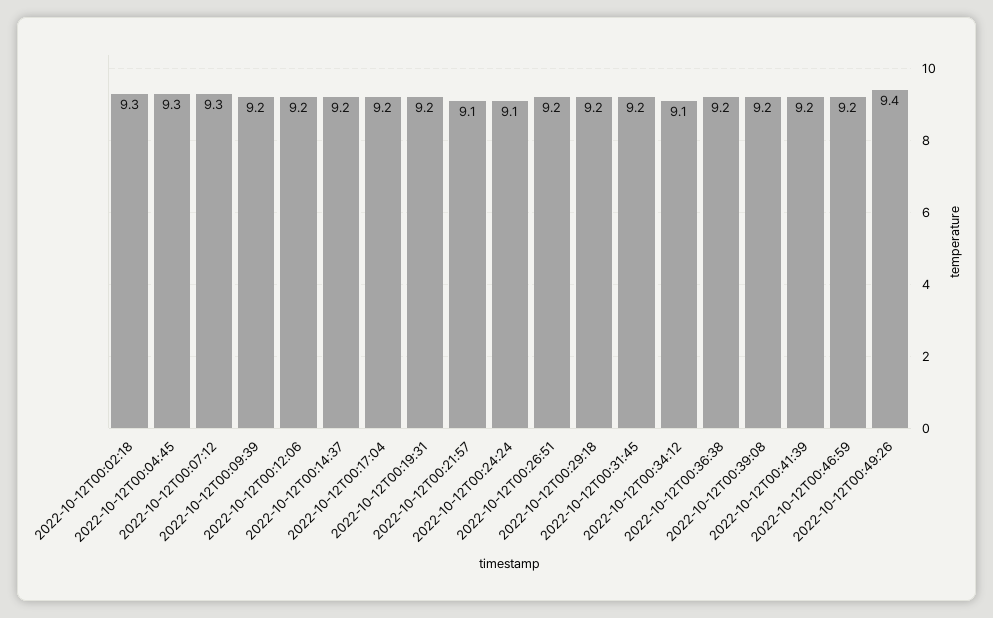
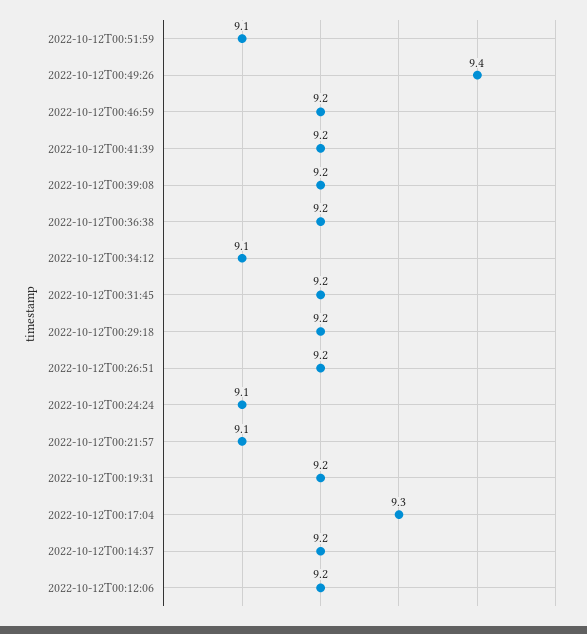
2022-10-12T00:02:18: 9.3 -> none
2022-10-12T00:04:45: 9.3 -> none
2022-10-12T00:07:12: 9.3 -> none
2022-10-12T00:09:39: 9.2 -> none
2022-10-12T00:17:04: 9.2 -> 9.3
2022-10-12T00:51:59: none -> 9.1

